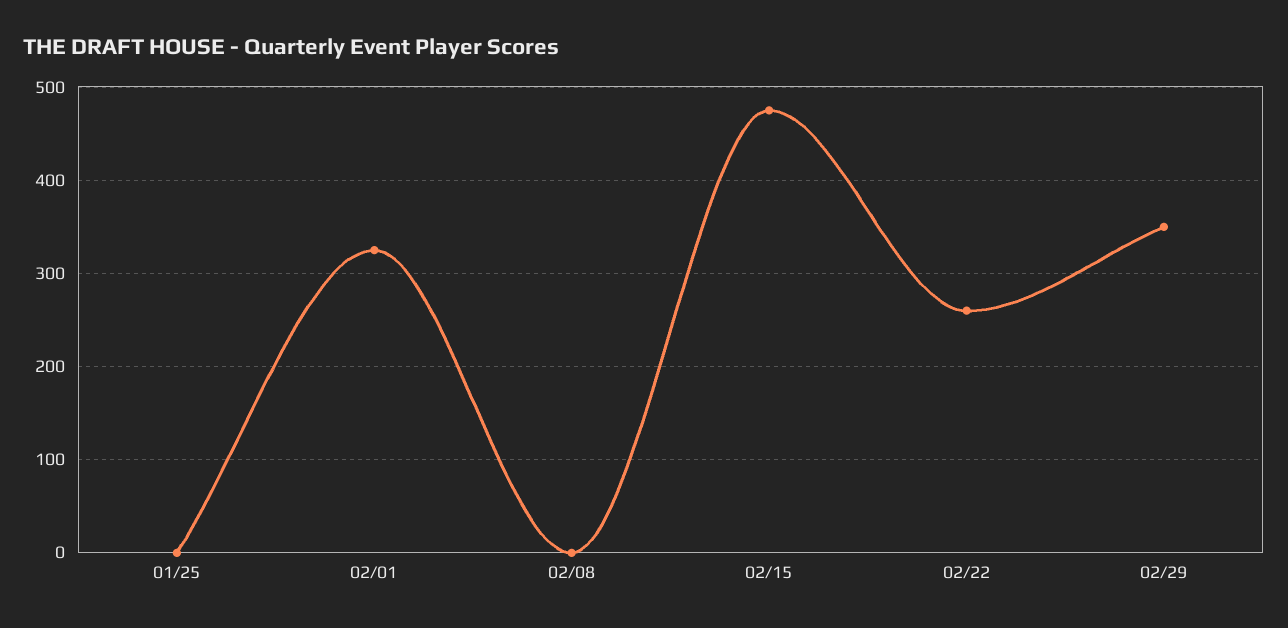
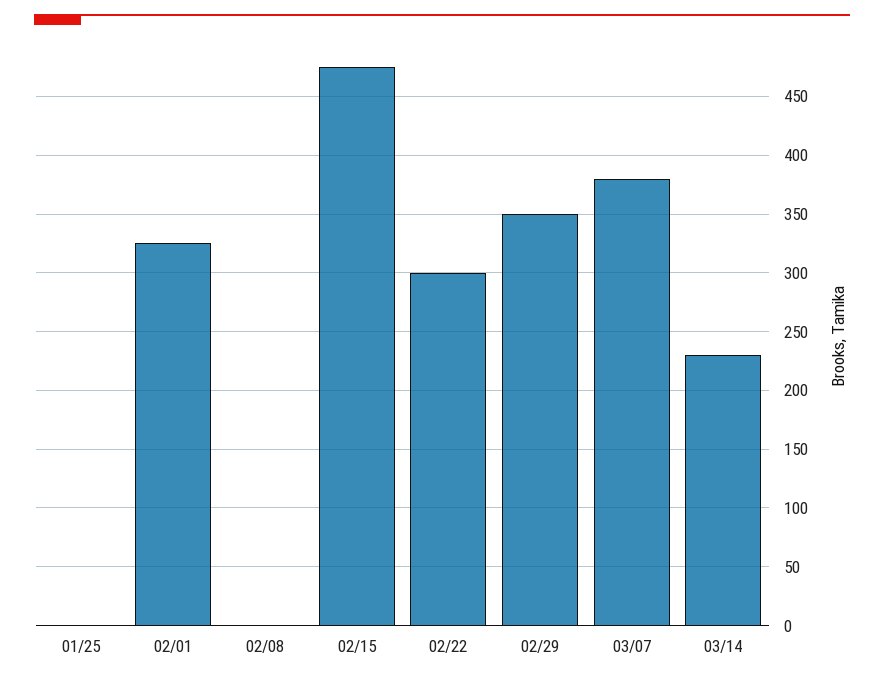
02/22: 260 -> 300
03/07: none -> 380
03/14: none -> 230

